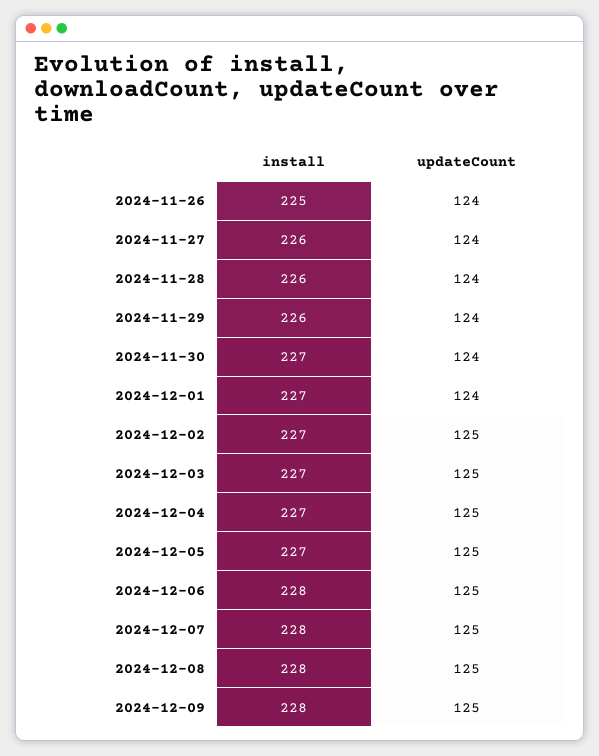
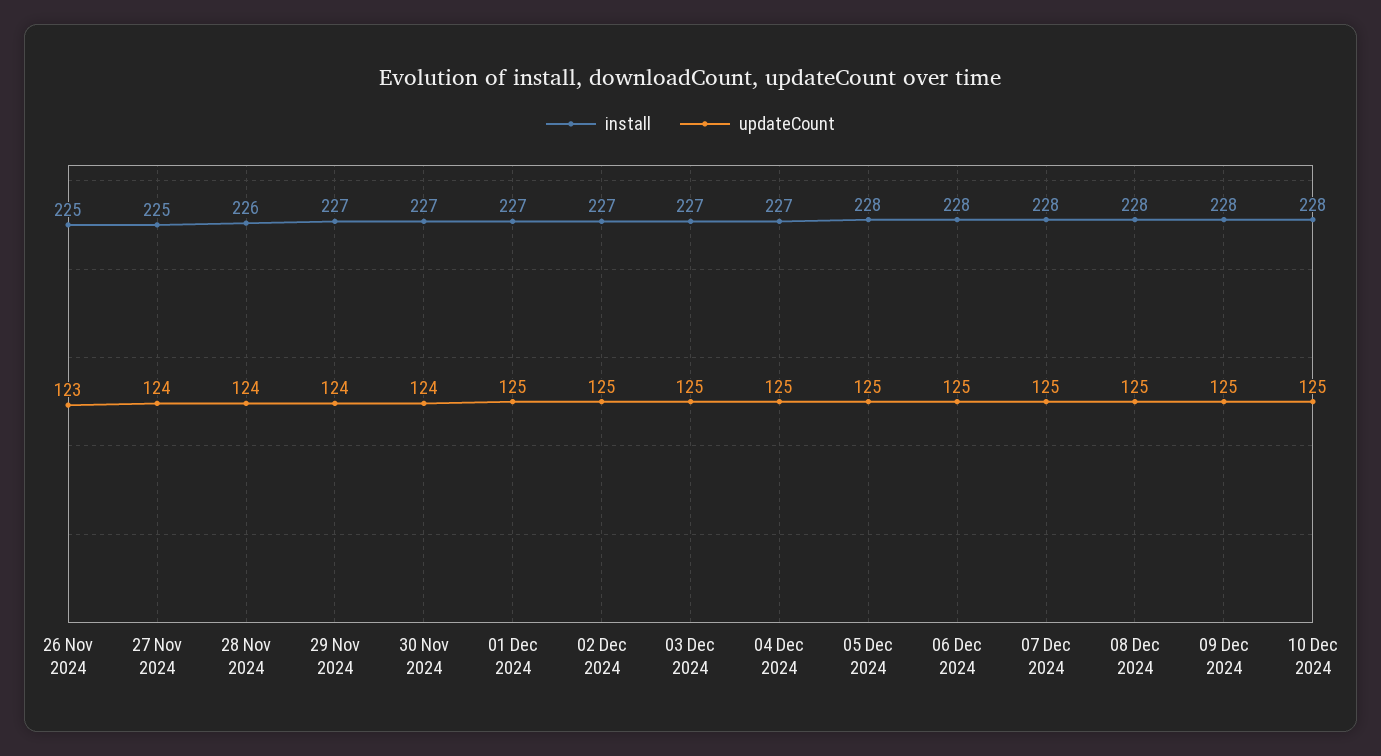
updateCount, 2024-11-26: 124 -> 123
install, 2024-11-27: 226 -> 225
install, 2024-11-29: 226 -> 227
updateCount, 2024-12-01: 124 -> 125
install, 2024-12-05: 227 -> 228
install, 10 Dec 2024: none -> 228
updateCount, 10 Dec 2024: none -> 125

